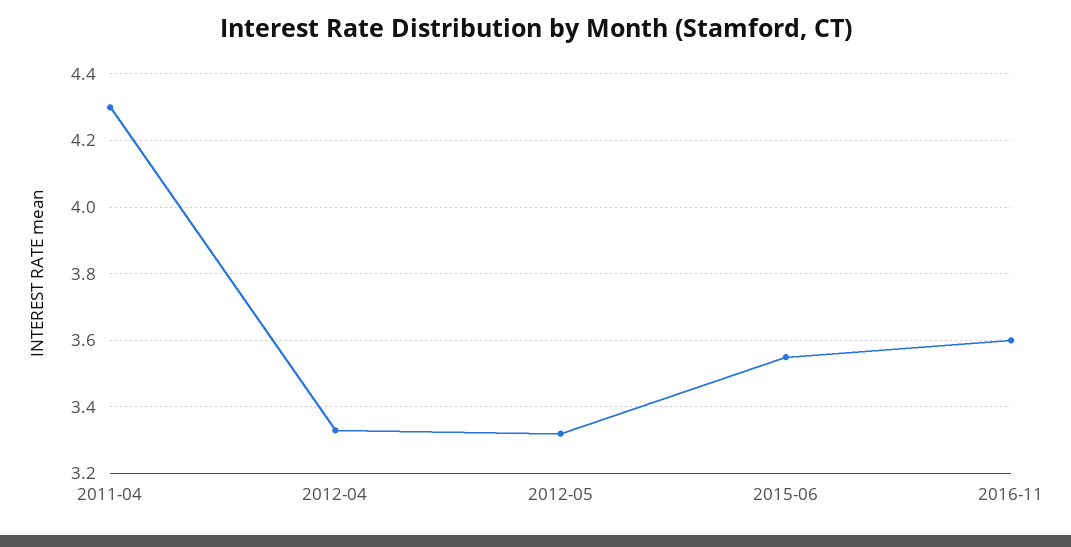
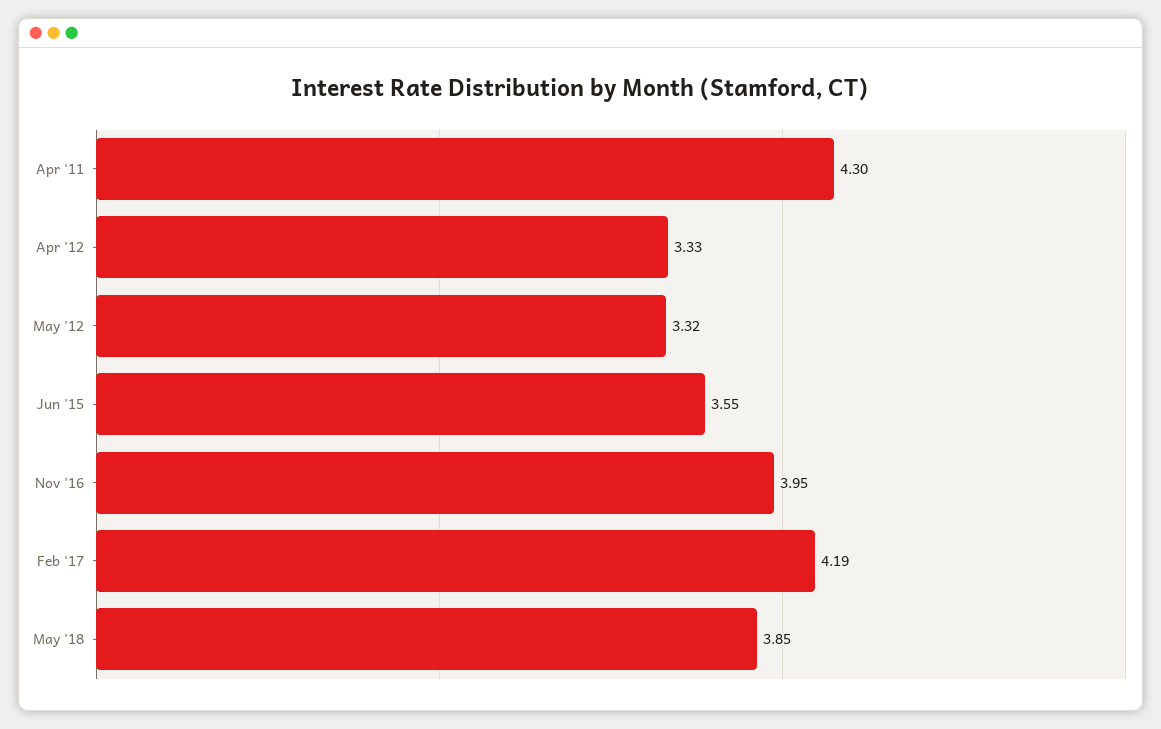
2016-11: 3.6 -> 3.95
Feb '17: none -> 4.19
May '18: none -> 3.85

